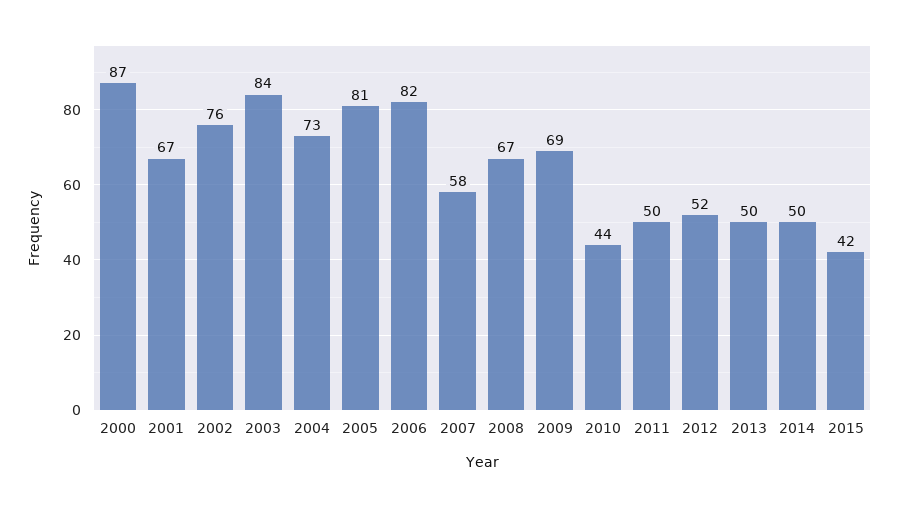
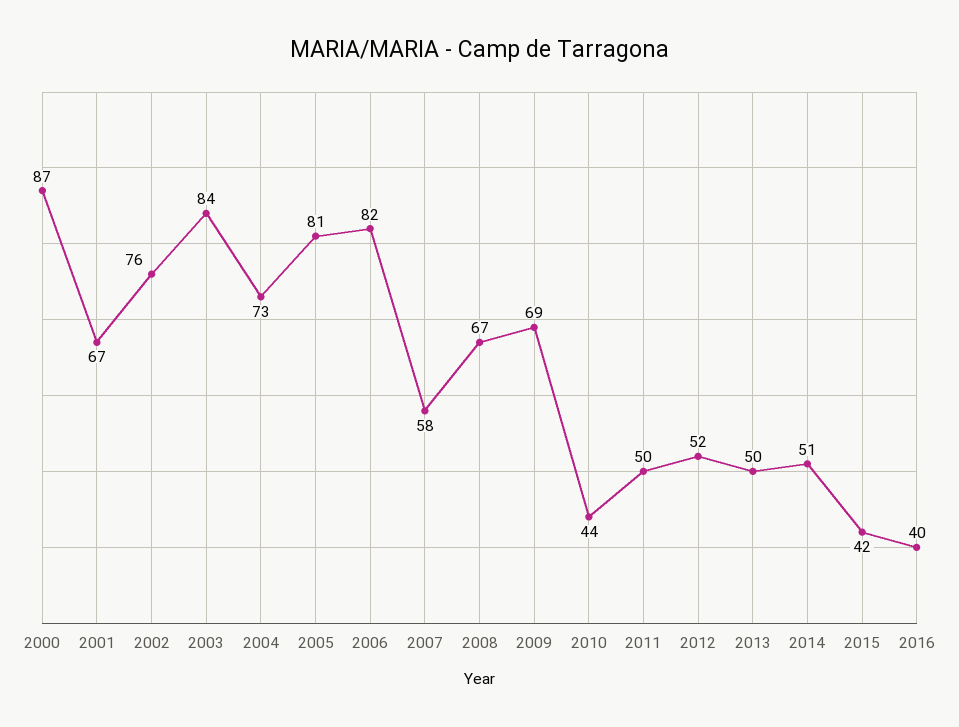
2014: 50 -> 51
2016: none -> 40

